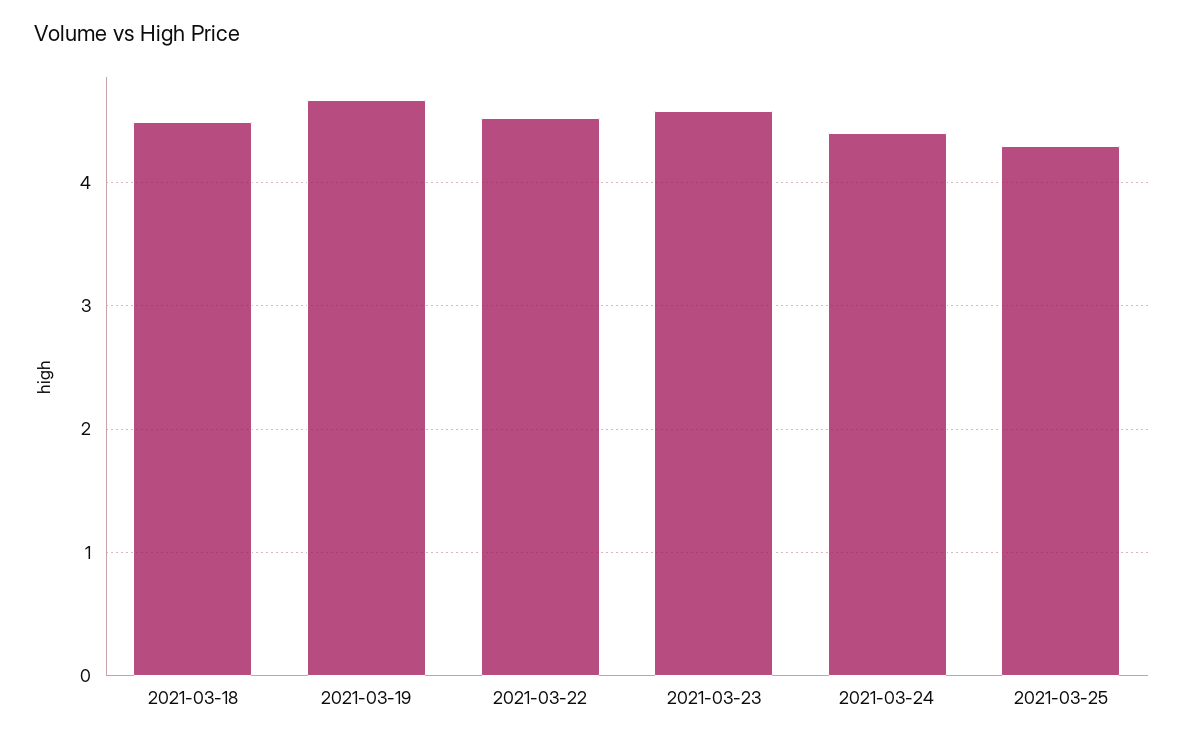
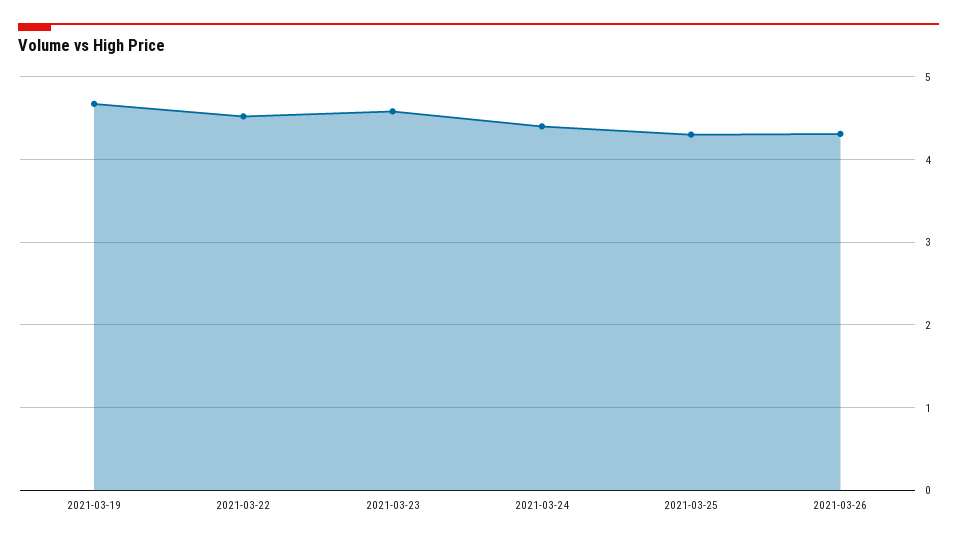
2021-03-18: 4.5 -> none
2021-03-26: none -> 4.3

